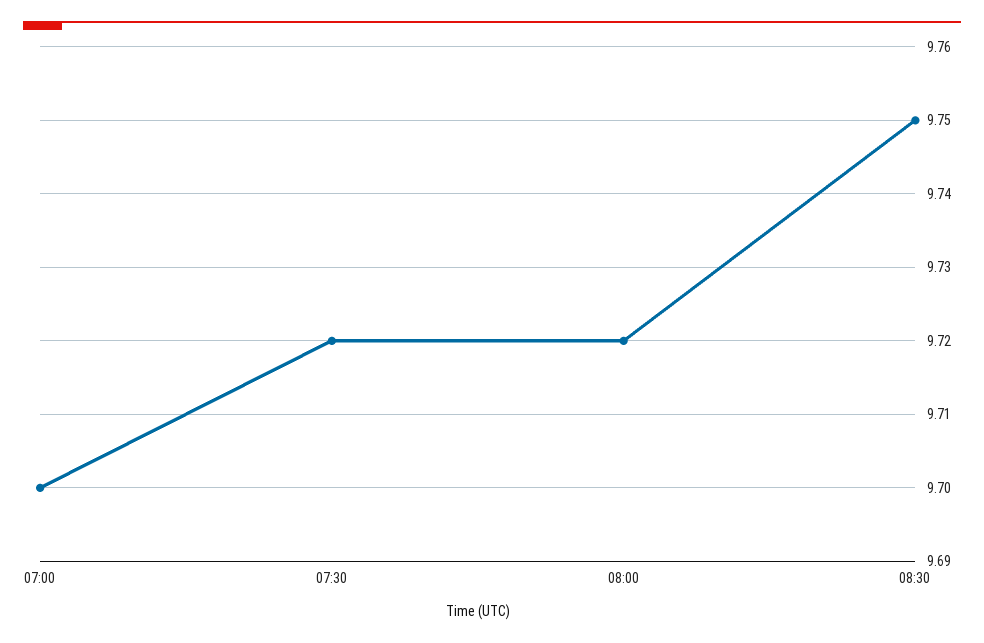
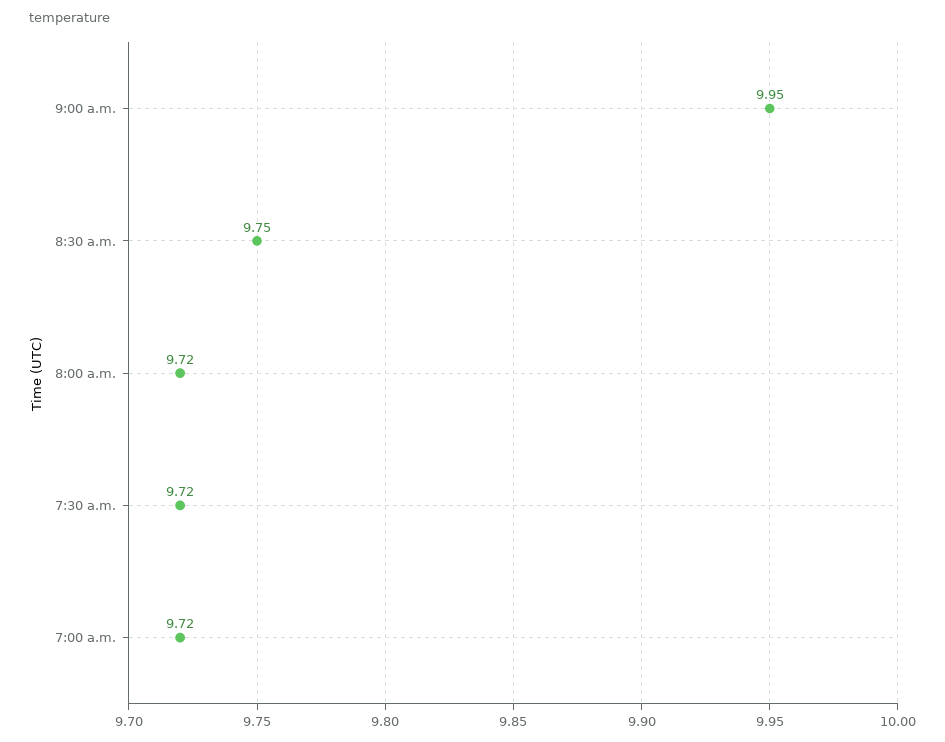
07:00: 9.7 -> 9.72
9:00 a.m.: none -> 9.95

